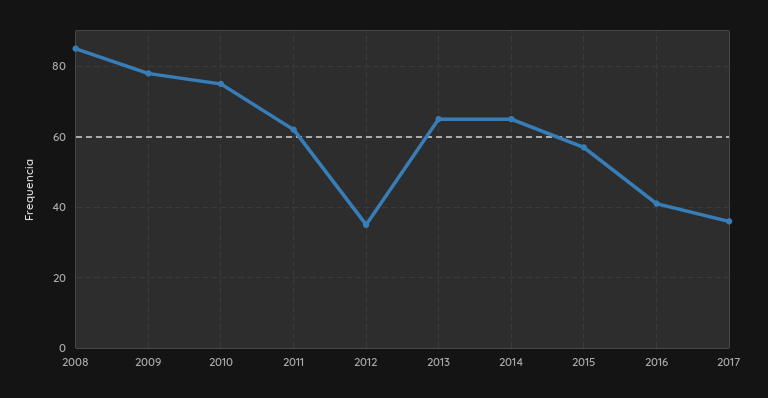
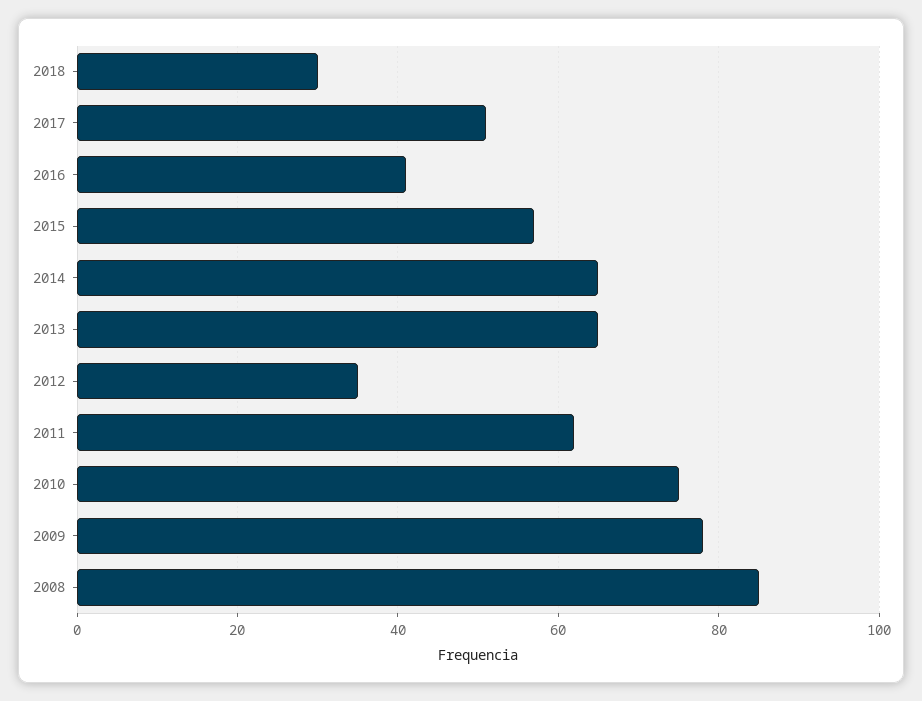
2017: 35 -> 50
2018: none -> 30

